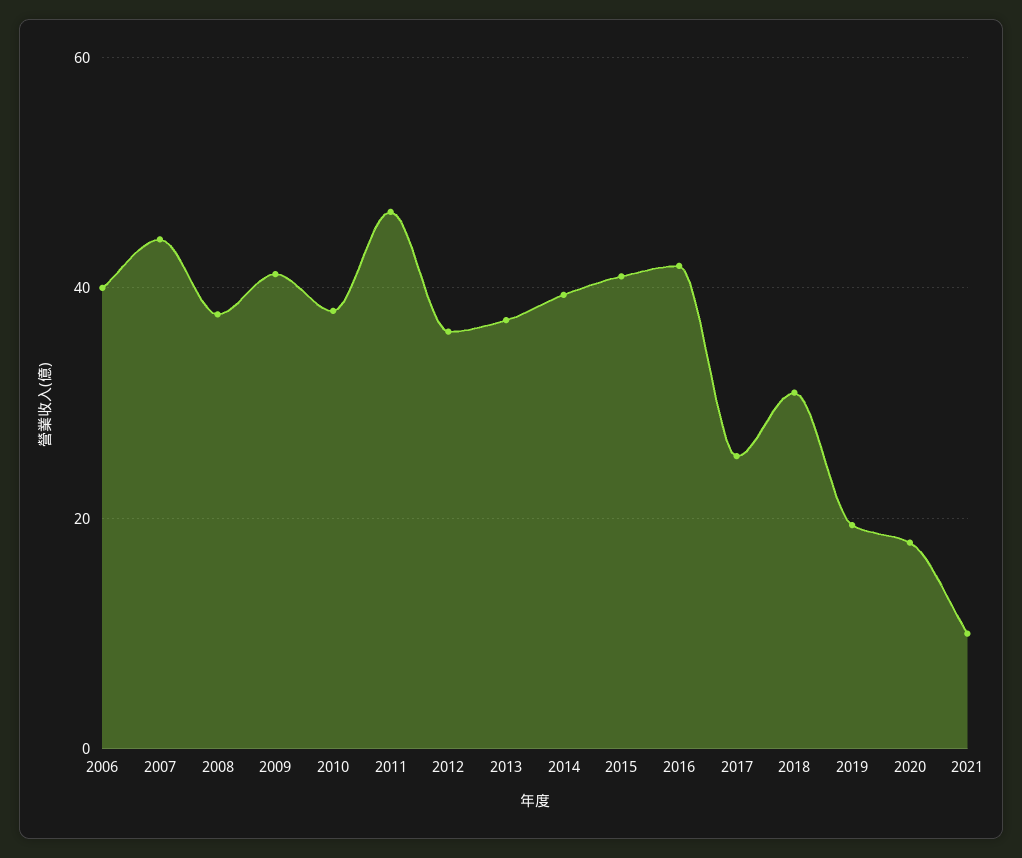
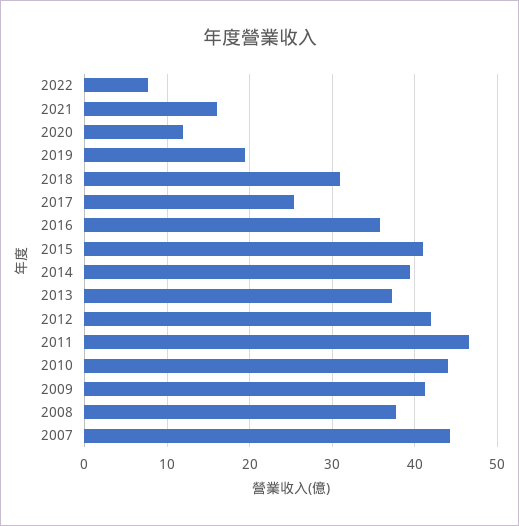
2006: 40 -> none
2010: 38 -> 44
2012: 36 -> 42
2016: 42 -> 36
2020: 18 -> 12
2021: 10 -> 16
2022: none -> 8

